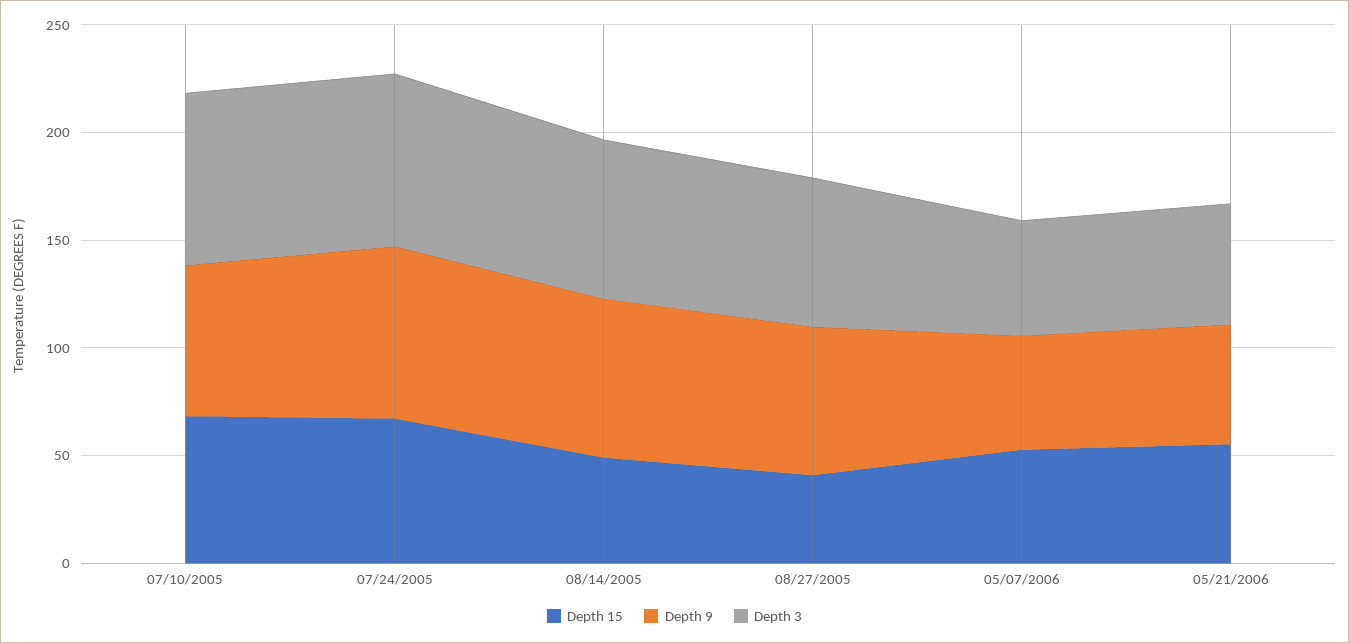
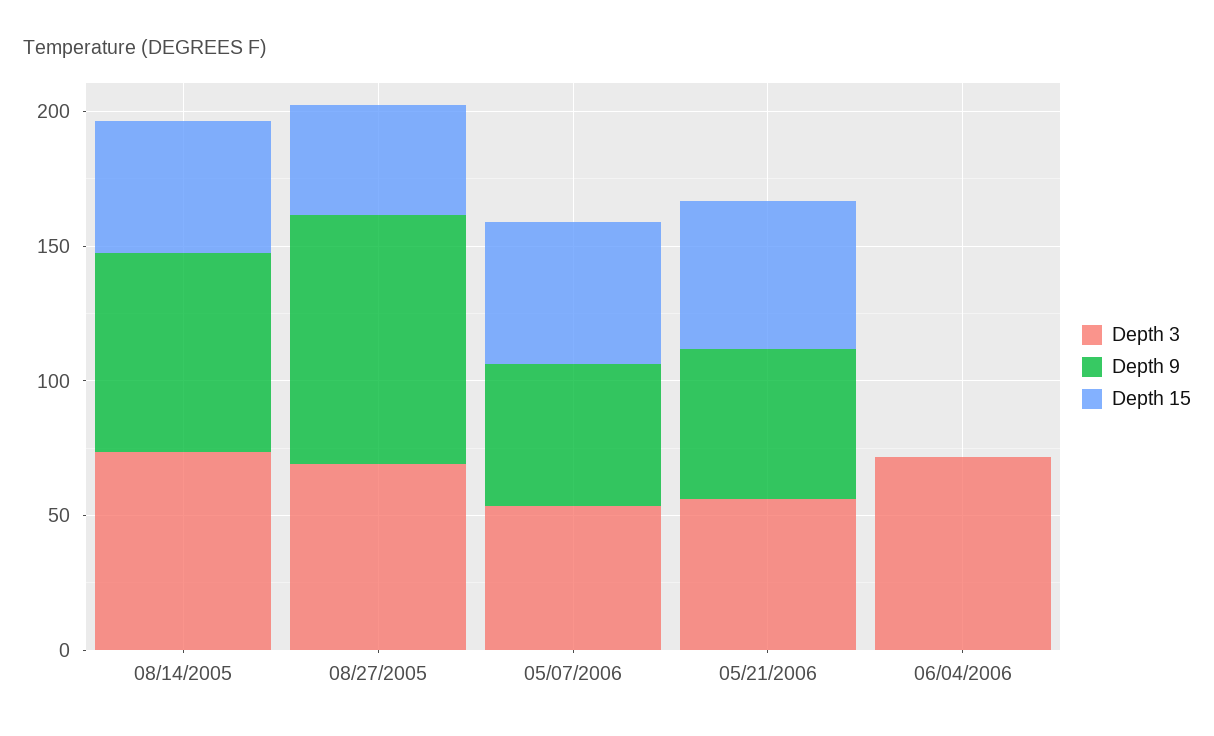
Depth 15, 07/10/2005: 70 -> none
Depth 9, 07/10/2005: 70 -> none
Depth 3, 07/10/2005: 80 -> none
Depth 15, 07/24/2005: 70 -> none
Depth 9, 07/24/2005: 80 -> none
Depth 3, 07/24/2005: 80 -> none
Depth 9, 08/27/2005: 70 -> 90
Depth 3, 06/04/2006: none -> 70
Depth 9, 06/04/2006: none -> 0
Depth 15, 06/04/2006: none -> 0

